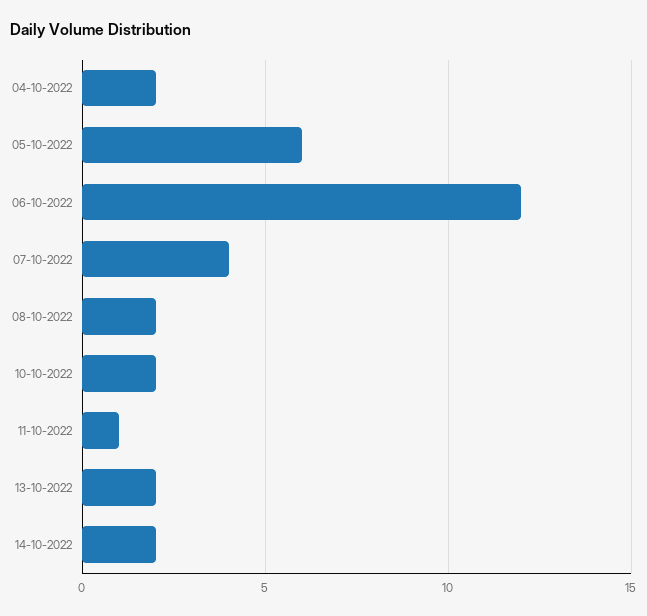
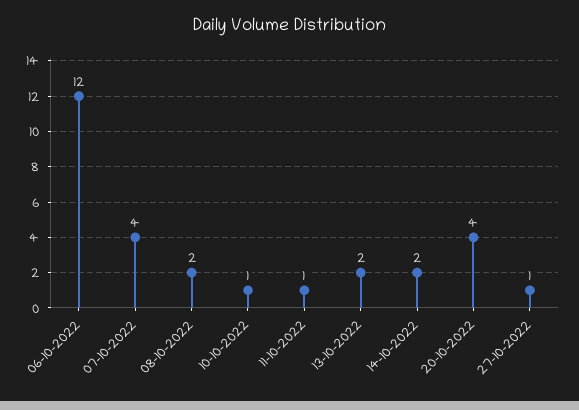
04-10-2022: 2 -> none
05-10-2022: 6 -> none
10-10-2022: 2 -> 1
20-10-2022: none -> 4
27-10-2022: none -> 1

